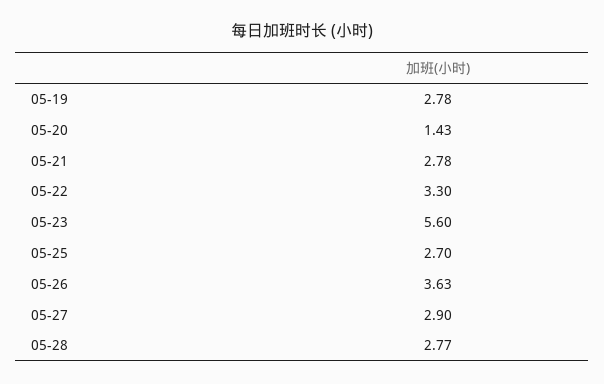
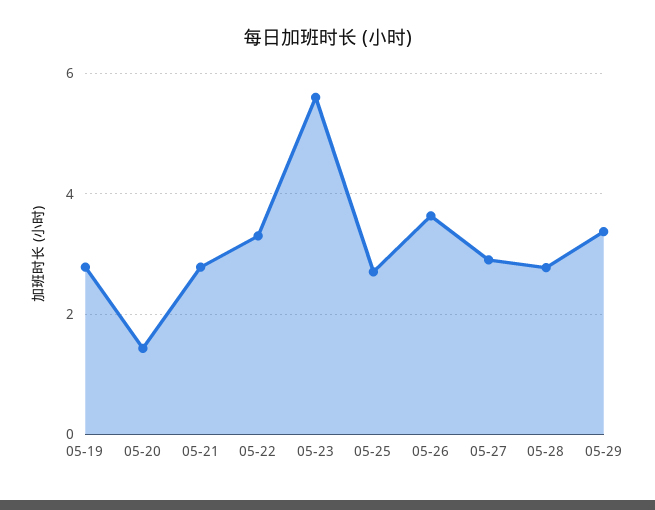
05-29: none -> 3.4

